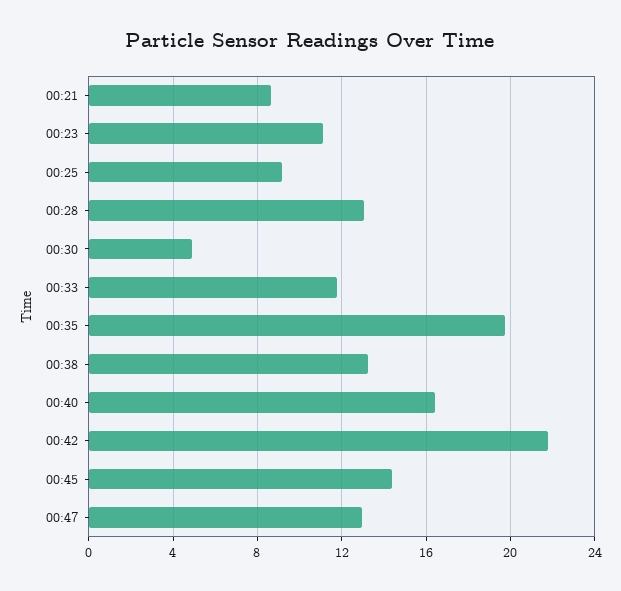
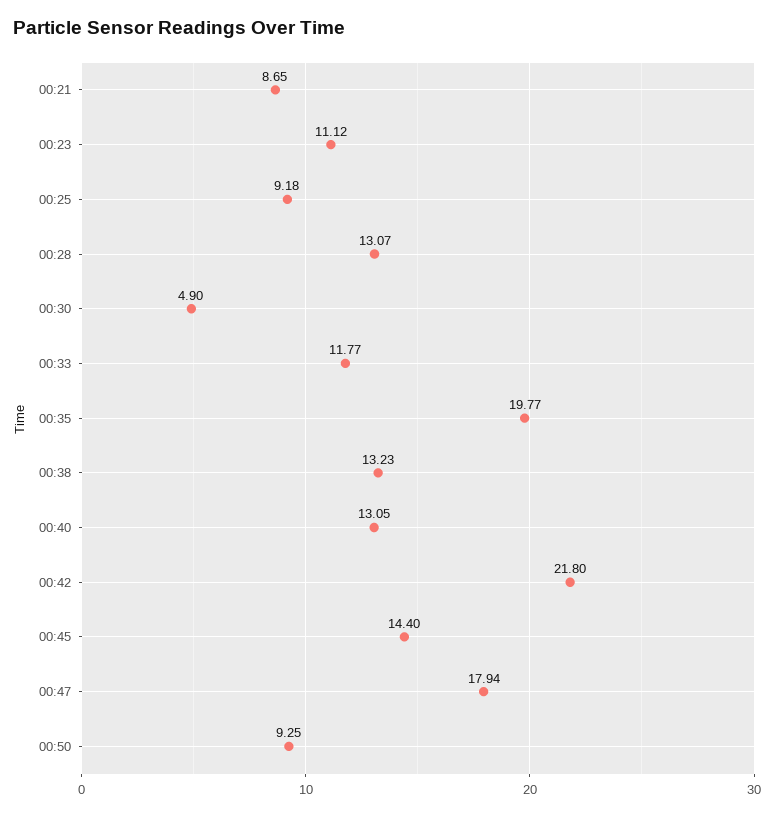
00:40: 16.5 -> 13.05
00:47: 13 -> 17.94
00:50: none -> 9.25

